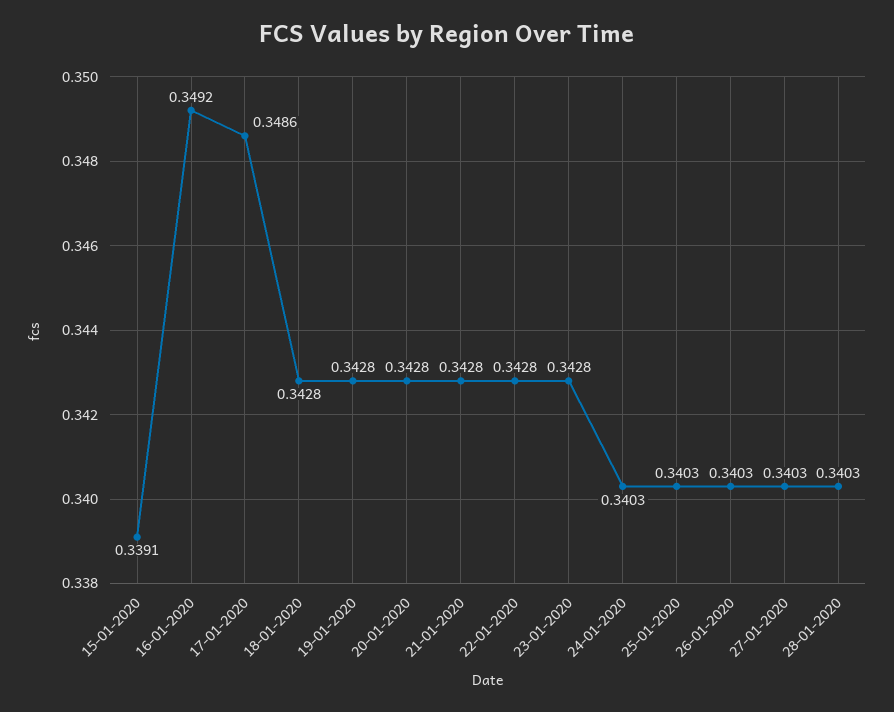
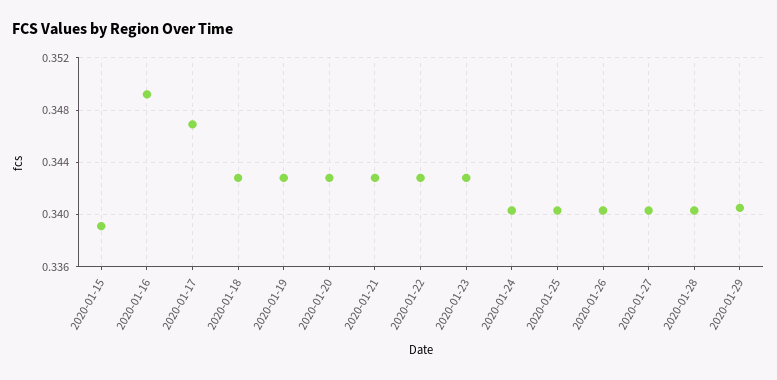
17-01-2020: 0.3486 -> 0.347
2020-01-29: none -> 0.3405

